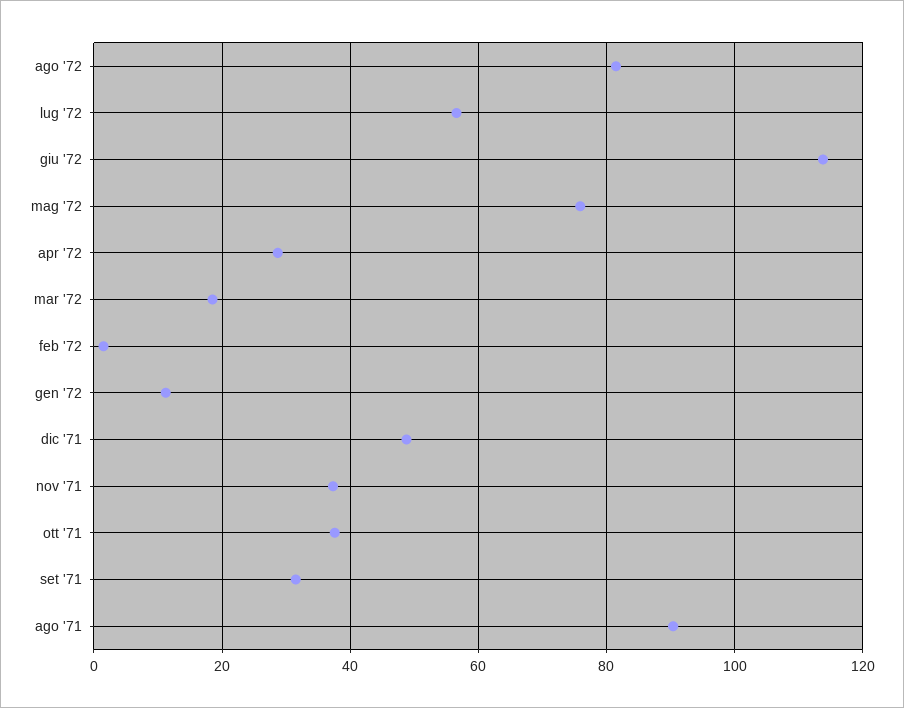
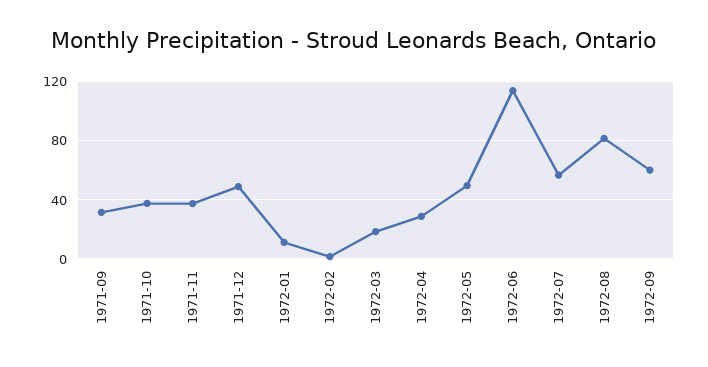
mag '72: 76 -> 50
ago '71: 90 -> none
1972-09: none -> 60

